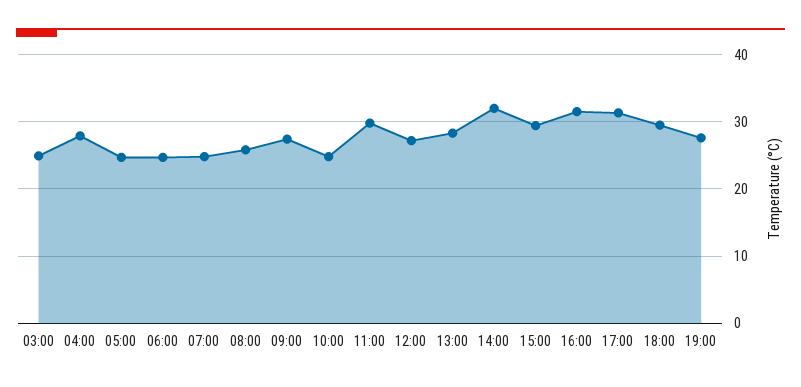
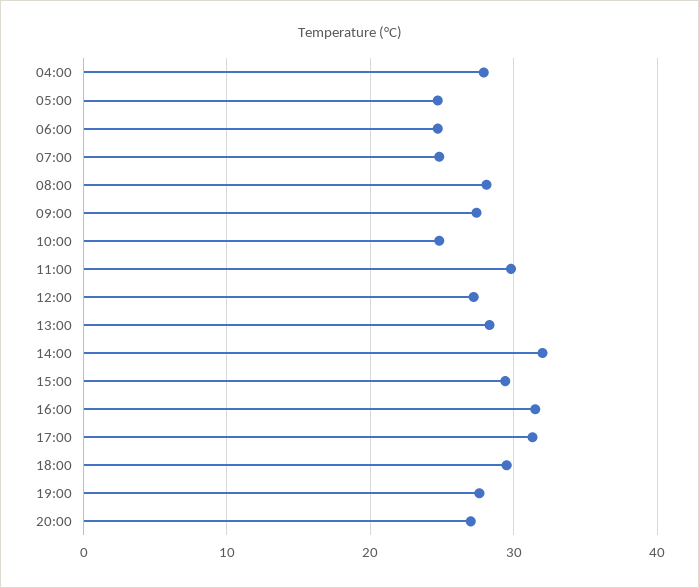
03:00: 25 -> none
08:00: 26 -> 28
20:00: none -> 27

